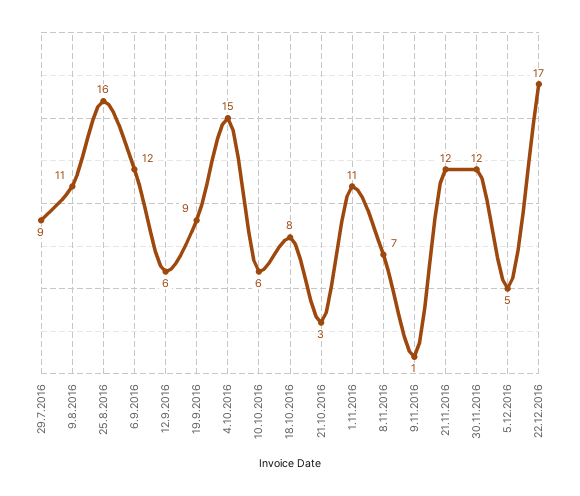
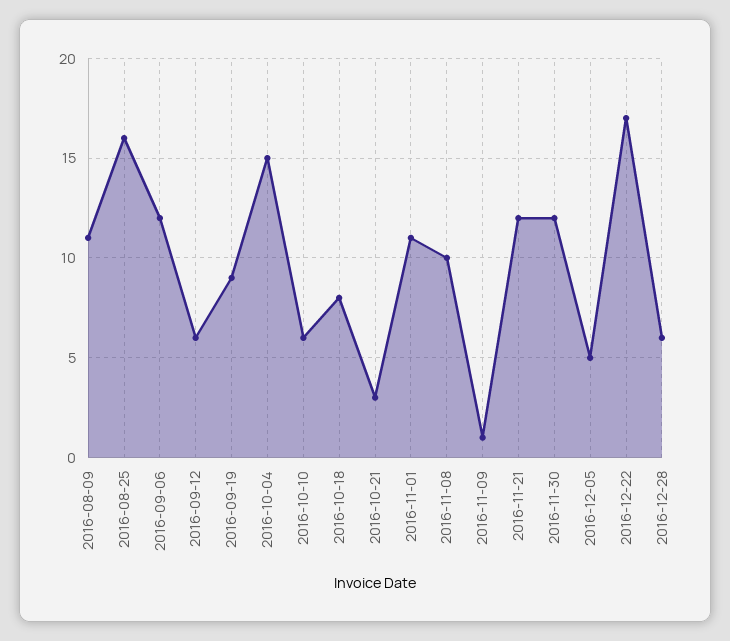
29.7.2016: 9 -> none
8.11.2016: 7 -> 10
2016-12-28: none -> 6

